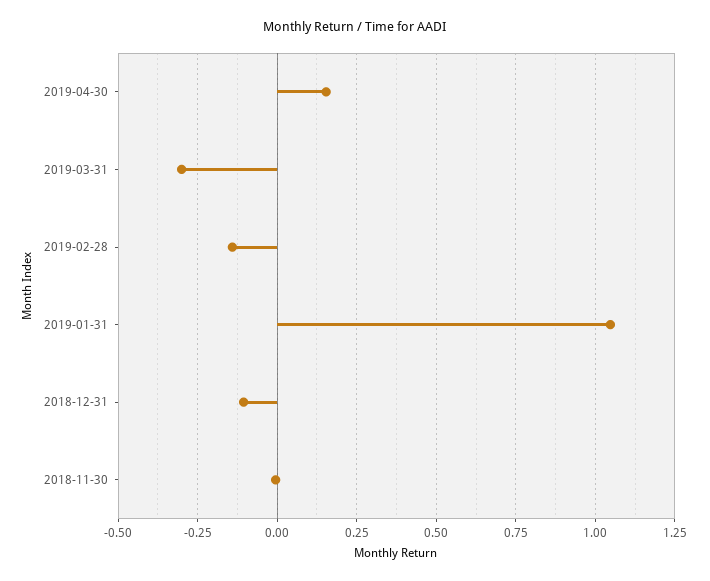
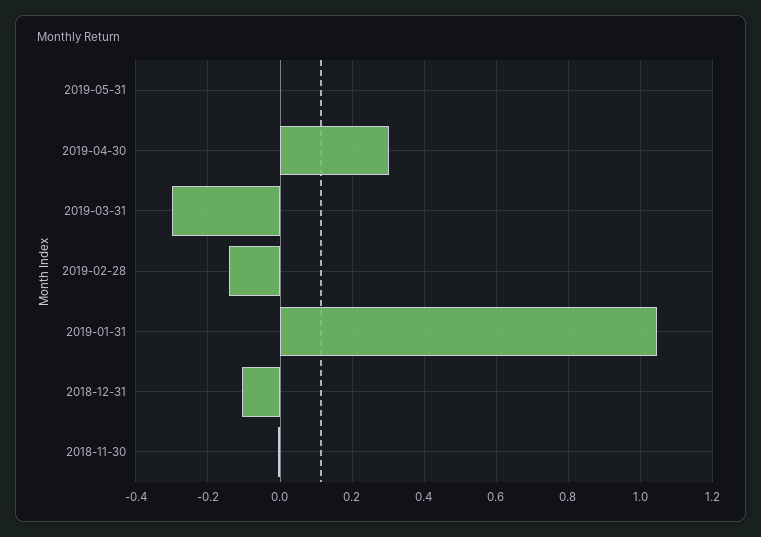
2019-04-30: 0.15 -> 0.3
2019-05-31: none -> 0

